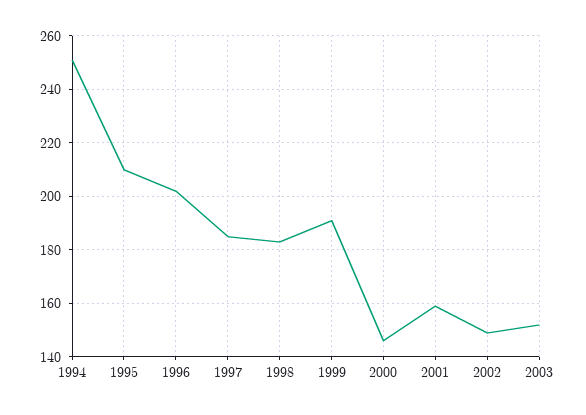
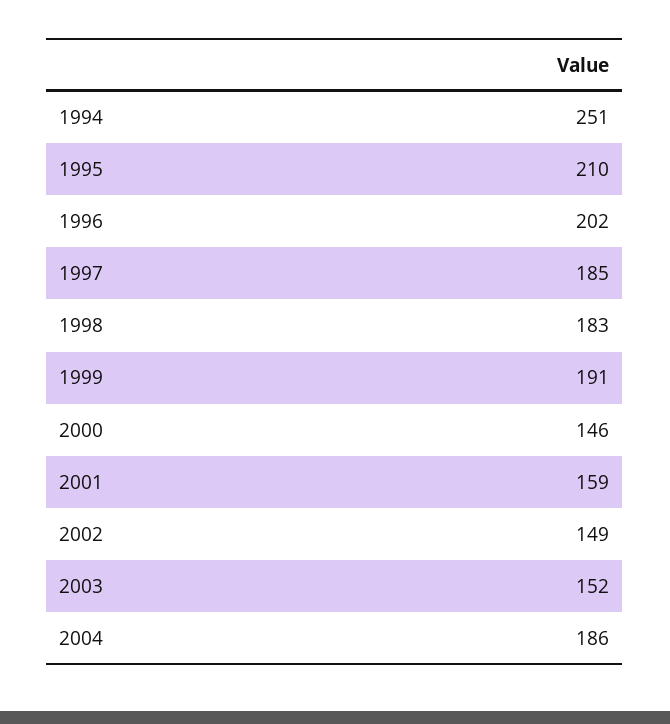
2004: none -> 186

